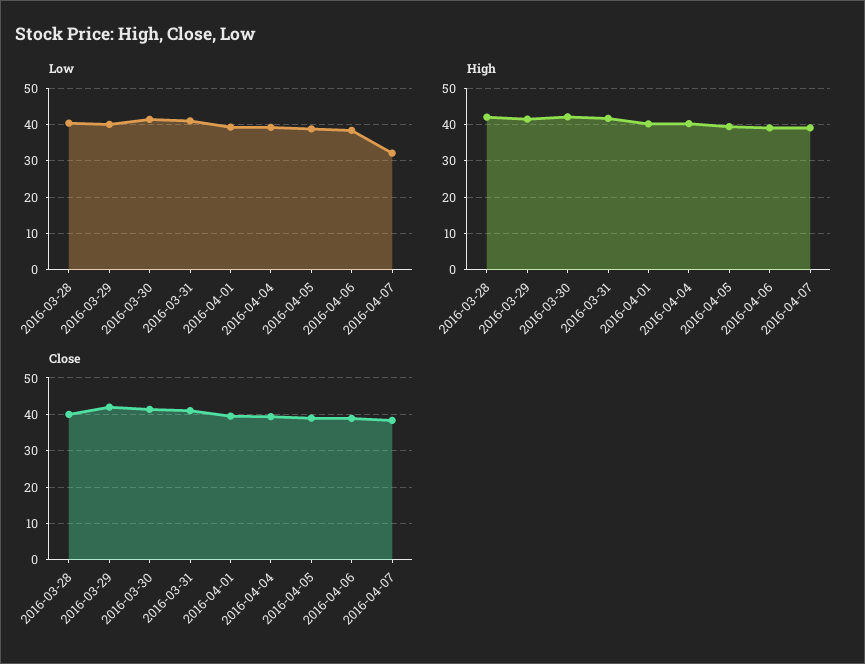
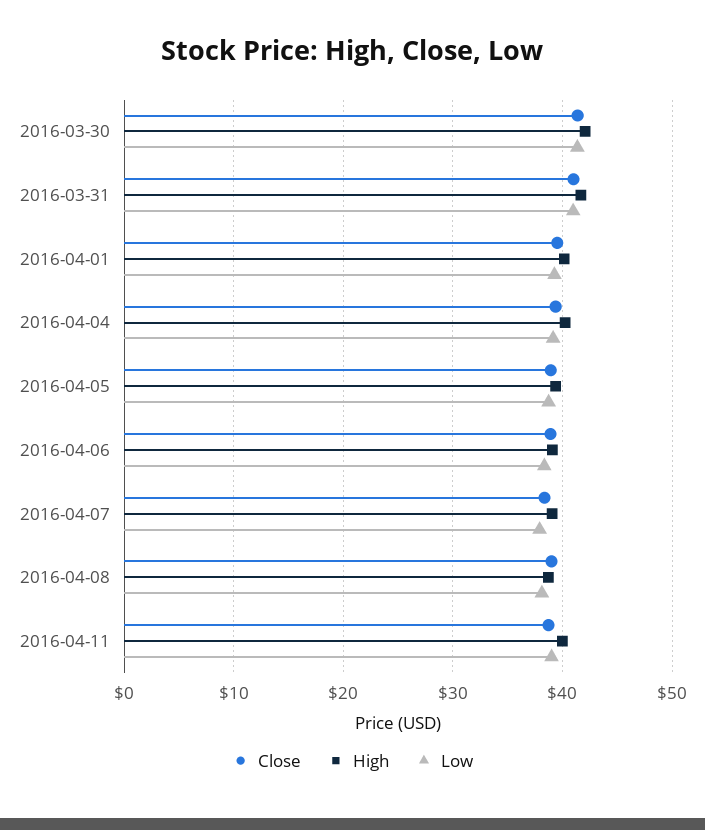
Low, 2016-03-28: 40 -> none
Low, 2016-03-29: 40 -> none
Low, 2016-04-07: 32 -> 38
High, 2016-03-28: 42 -> none
High, 2016-03-29: 42 -> none
Close, 2016-03-28: 40 -> none
Close, 2016-03-29: 42 -> none
Close, 2016-04-08: none -> 39
High, 2016-04-08: none -> 39
Low, 2016-04-08: none -> 38
Close, 2016-04-11: none -> 39
High, 2016-04-11: none -> 40
Low, 2016-04-11: none -> 39

